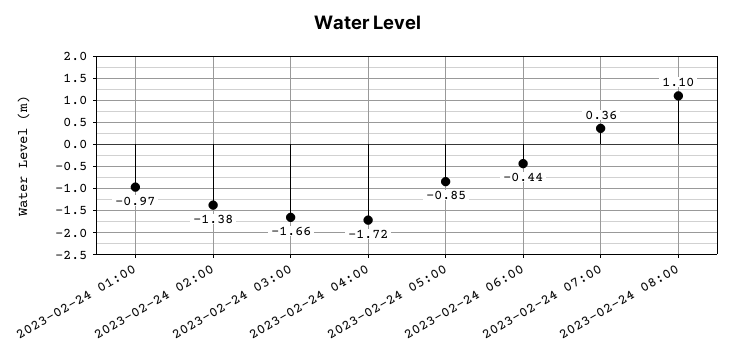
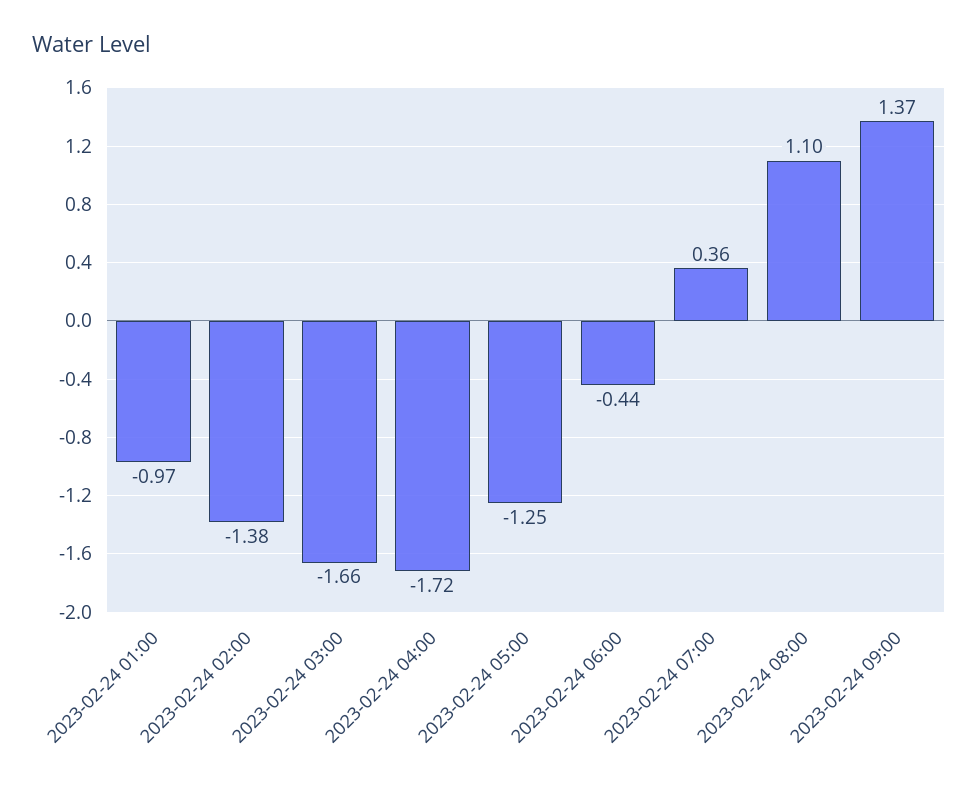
2023-02-24 05:00: -0.85 -> -1.25
2023-02-24 09:00: none -> 1.37

